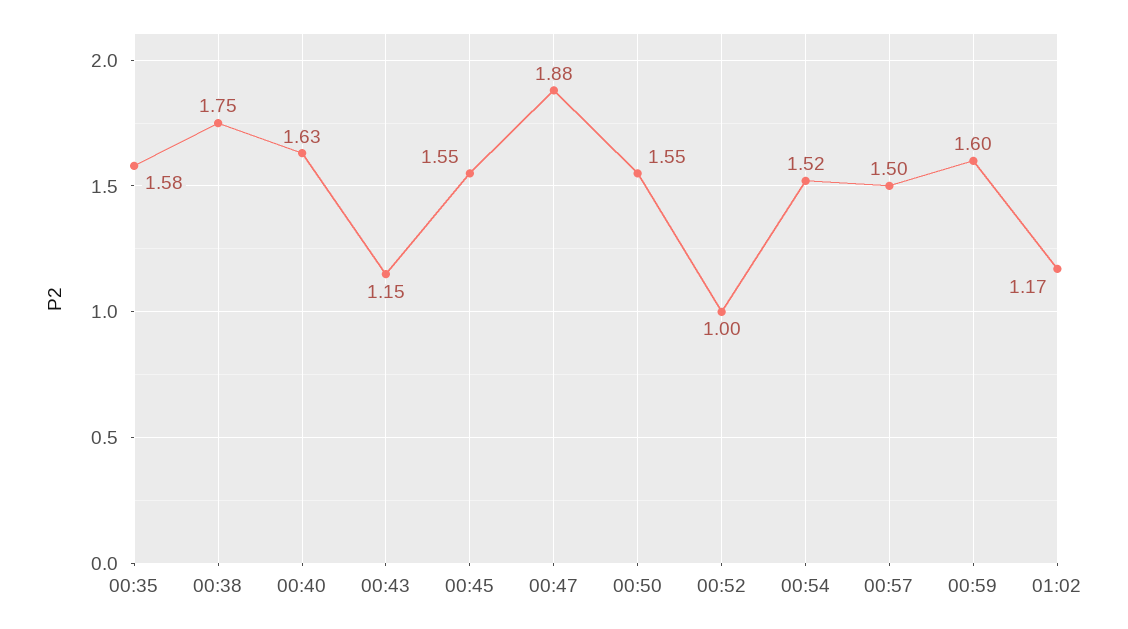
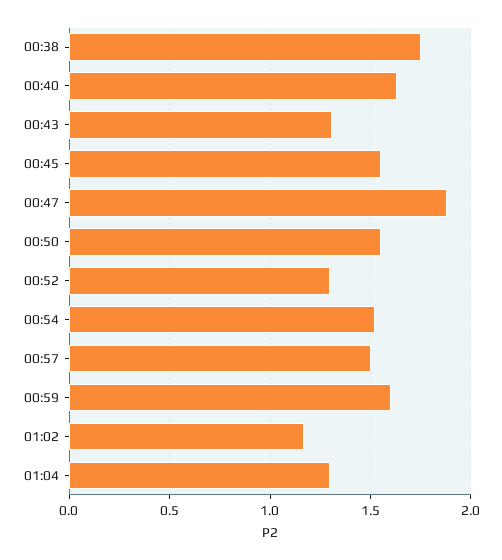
00:35: 1.58 -> none
00:43: 1.15 -> 1.3
00:52: 1 -> 1.3
01:04: none -> 1.3

